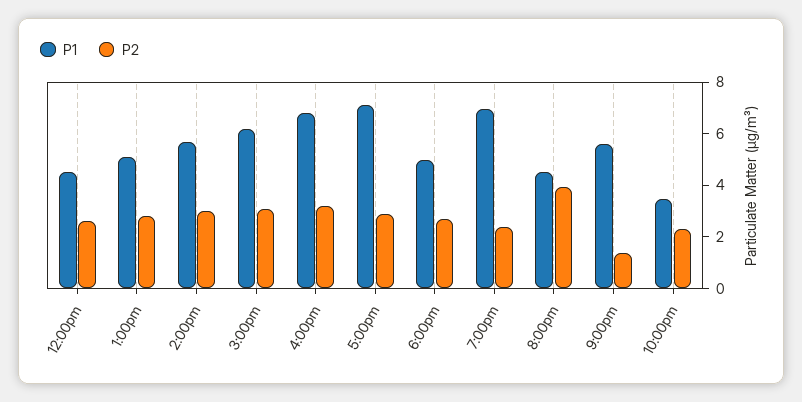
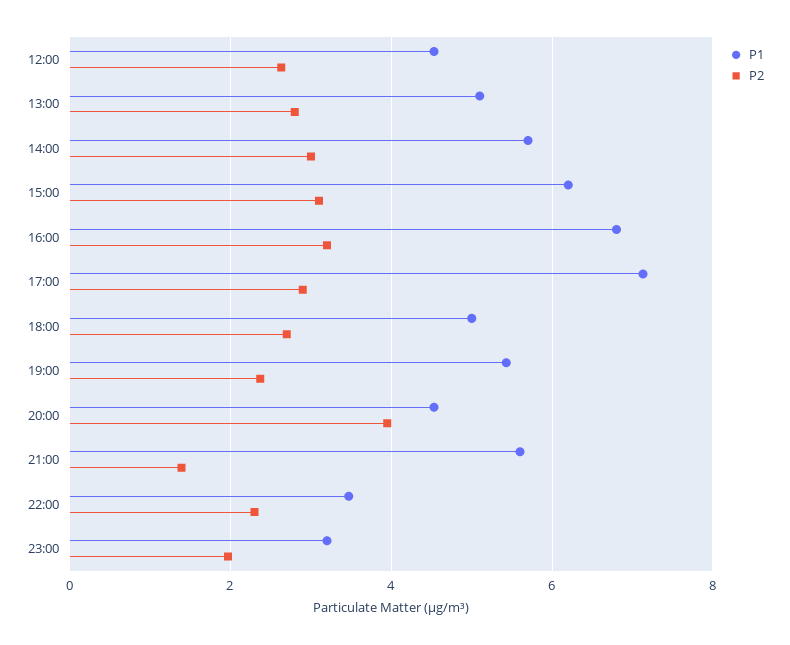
P1, 7:00pm: 7 -> 5.4
P1, 23:00: none -> 3.2
P2, 23:00: none -> 2

